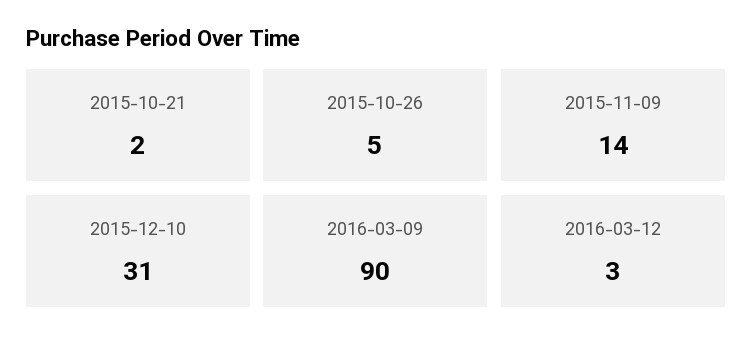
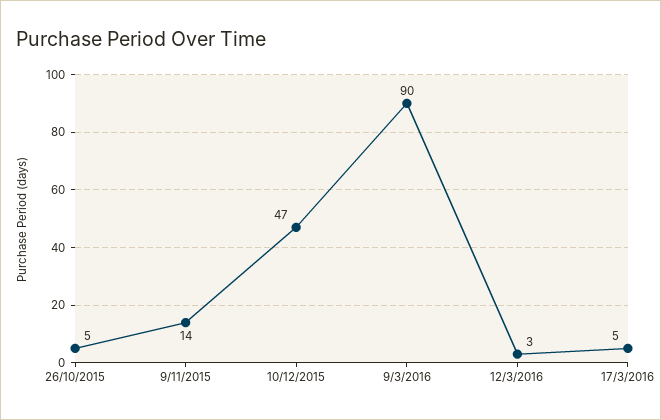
2015-10-21: 2 -> none
2015-12-10: 31 -> 47
17/3/2016: none -> 5

